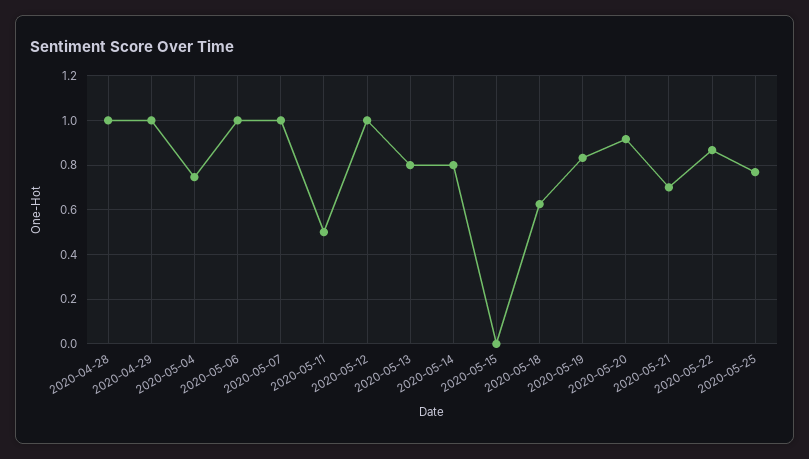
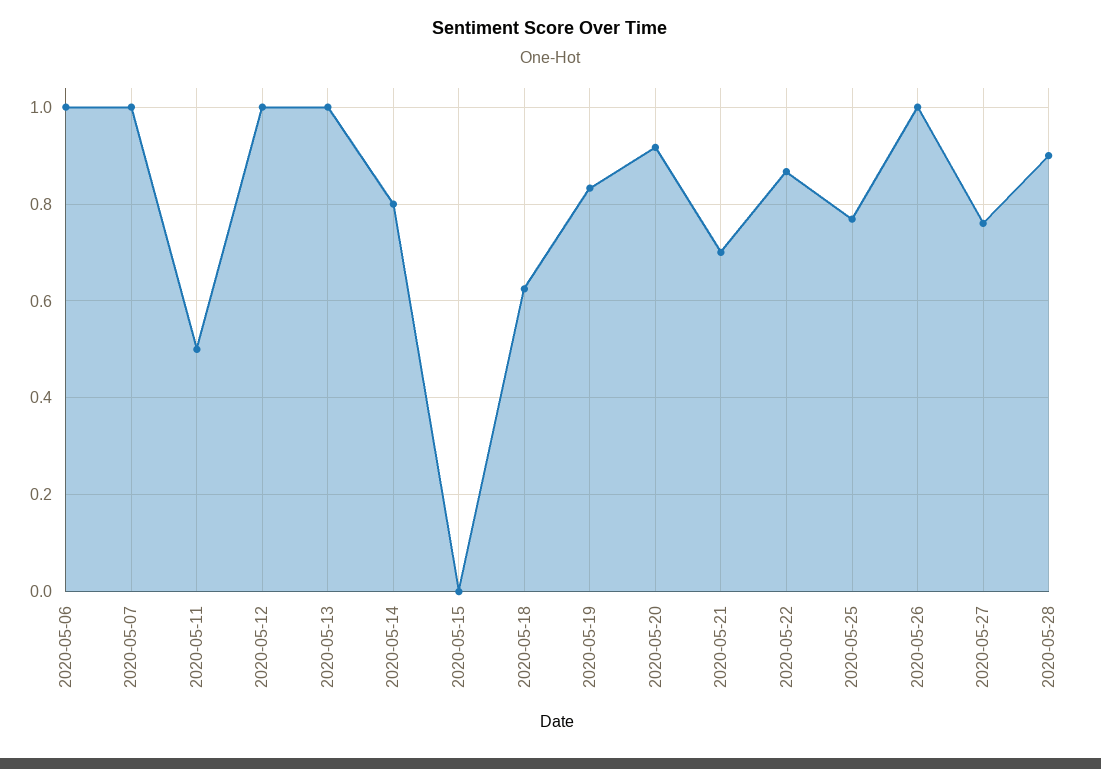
2020-04-28: 1 -> none
2020-04-29: 1 -> none
2020-05-04: 0.75 -> none
2020-05-13: 0.8 -> 1
2020-05-26: none -> 1
2020-05-27: none -> 0.76
2020-05-28: none -> 0.9

